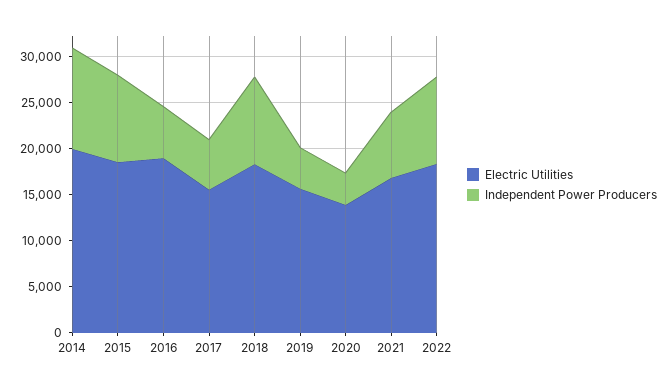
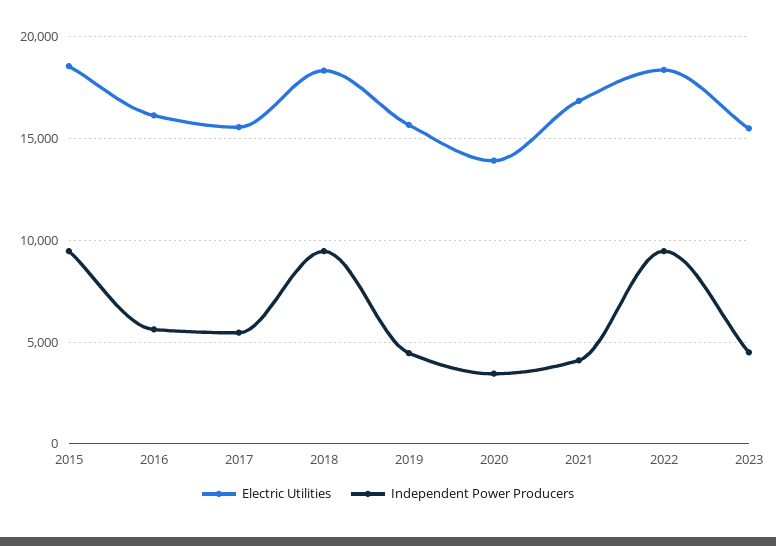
Electric Utilities, 2014: 20000 -> none
Independent Power Producers, 2014: 11000 -> none
Electric Utilities, 2016: 19000 -> 16000
Independent Power Producers, 2021: 7000 -> 4000
Electric Utilities, 2023: none -> 15500
Independent Power Producers, 2023: none -> 4500

